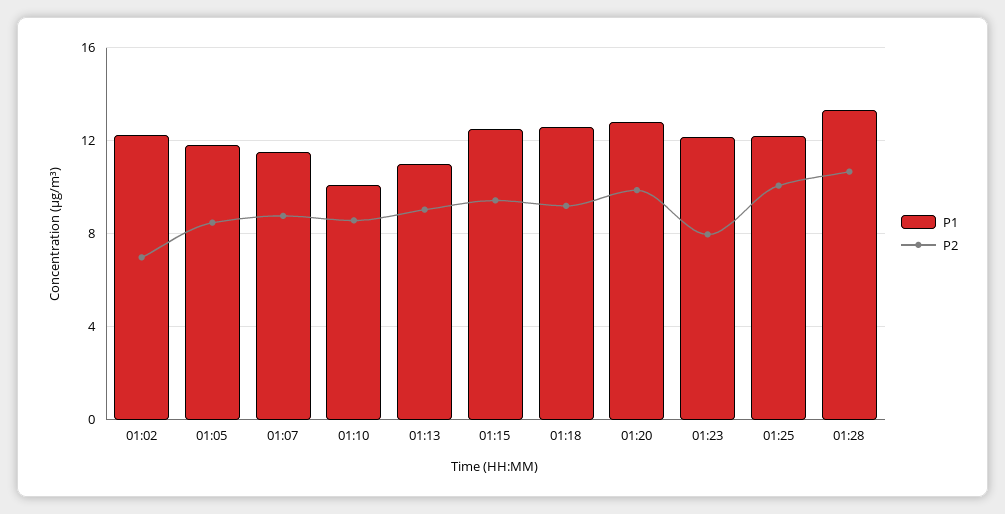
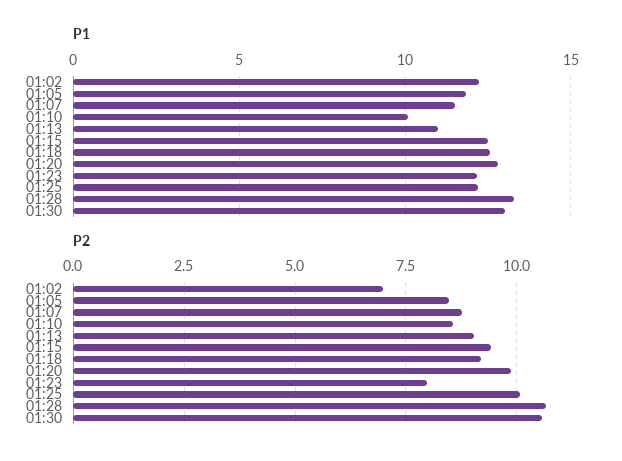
P1, 01:30: none -> 13
P2, 01:30: none -> 10.5

